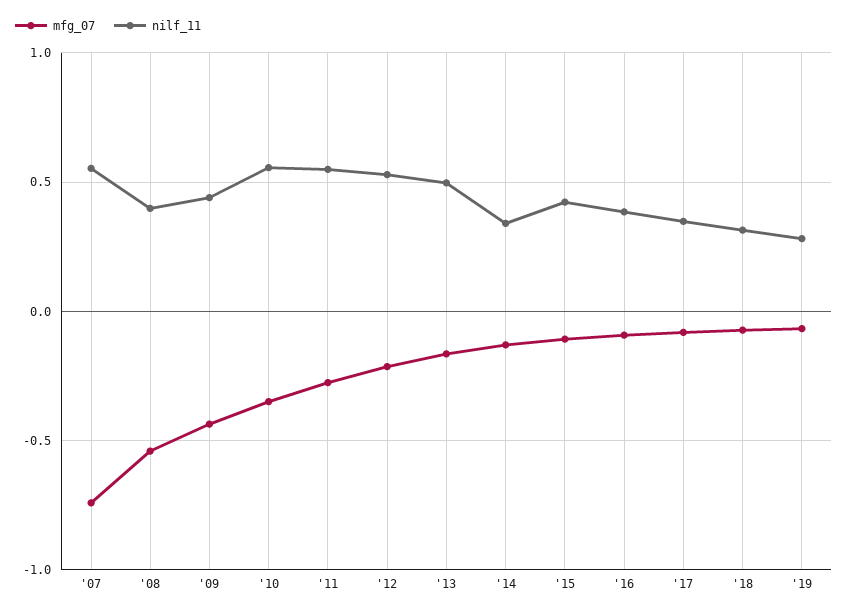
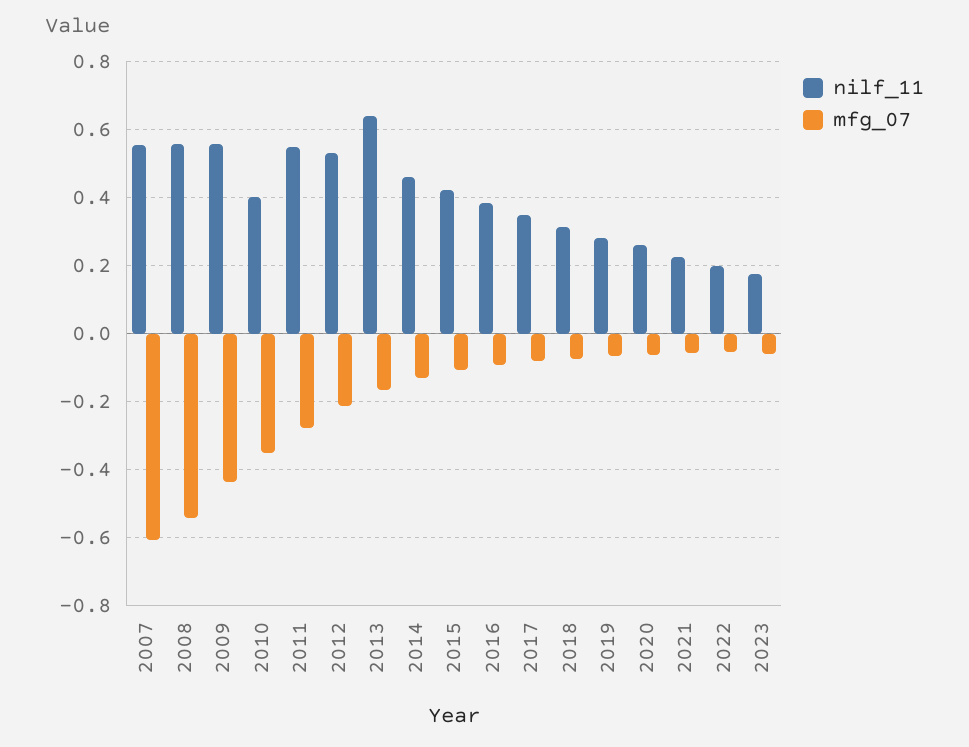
mfg_07, '07: -0.75 -> -0.6
nilf_11, '08: 0.4 -> 0.56
nilf_11, '09: 0.45 -> 0.56
nilf_11, '10: 0.55 -> 0.4
nilf_11, '13: 0.5 -> 0.64
nilf_11, '14: 0.35 -> 0.46
nilf_11, 2020: none -> 0.26
mfg_07, 2020: none -> -0.06
nilf_11, 2021: none -> 0.22
mfg_07, 2021: none -> -0.06
nilf_11, 2022: none -> 0.2
mfg_07, 2022: none -> -0.06
nilf_11, 2023: none -> 0.18
mfg_07, 2023: none -> -0.06

